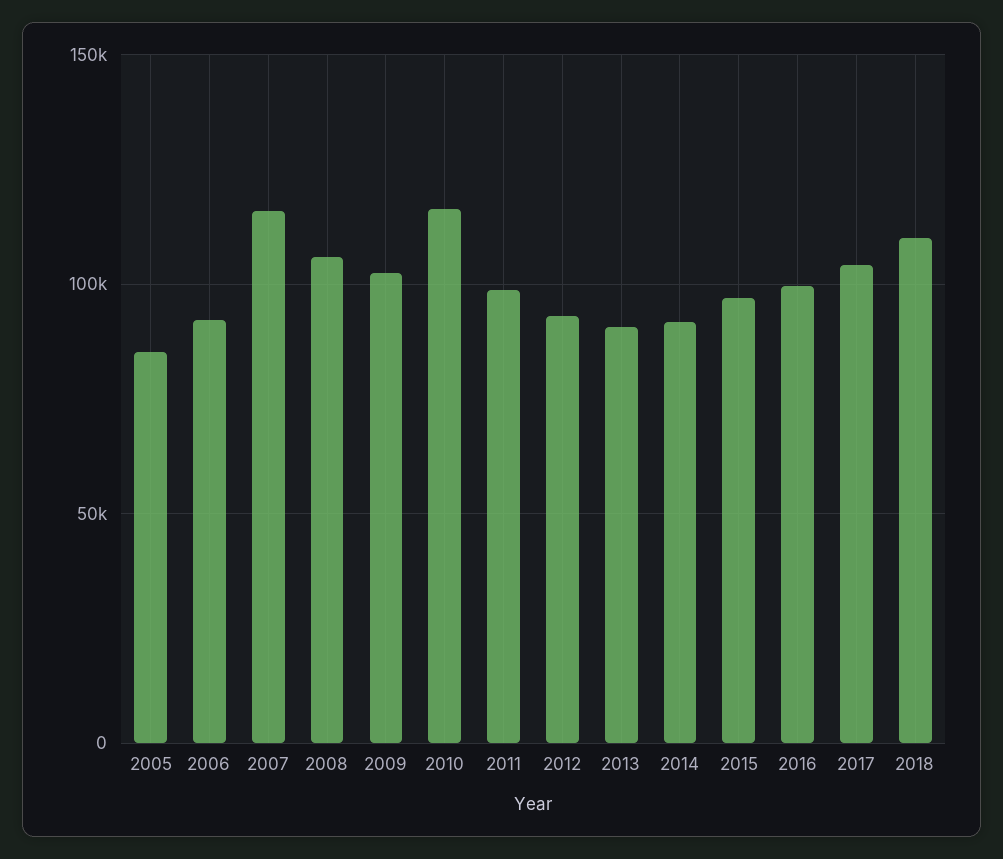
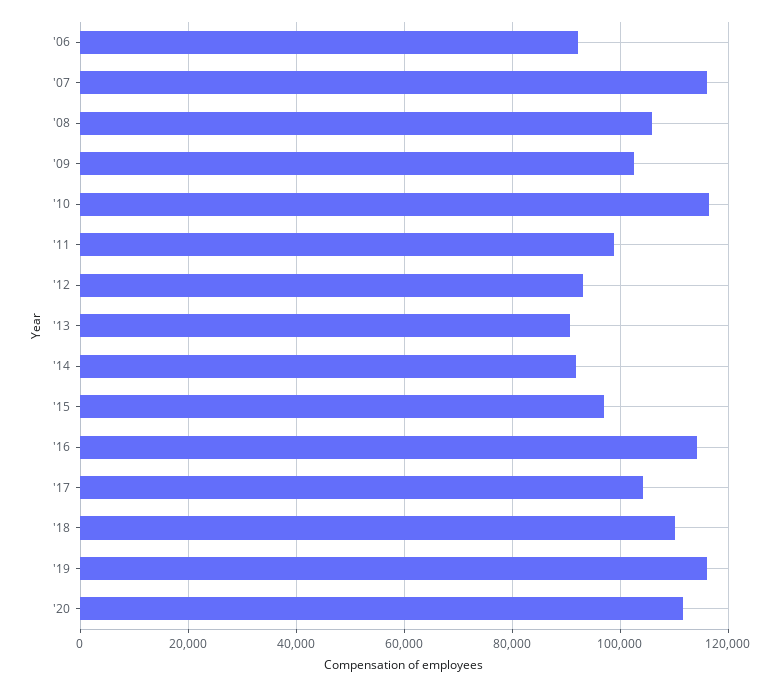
2005: 85000 -> none
2016: 100000 -> 114000
'19: none -> 116000
'20: none -> 112000

